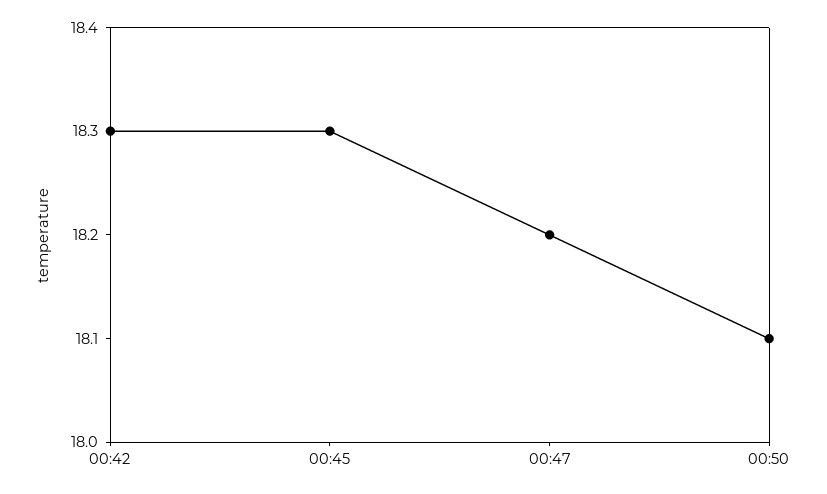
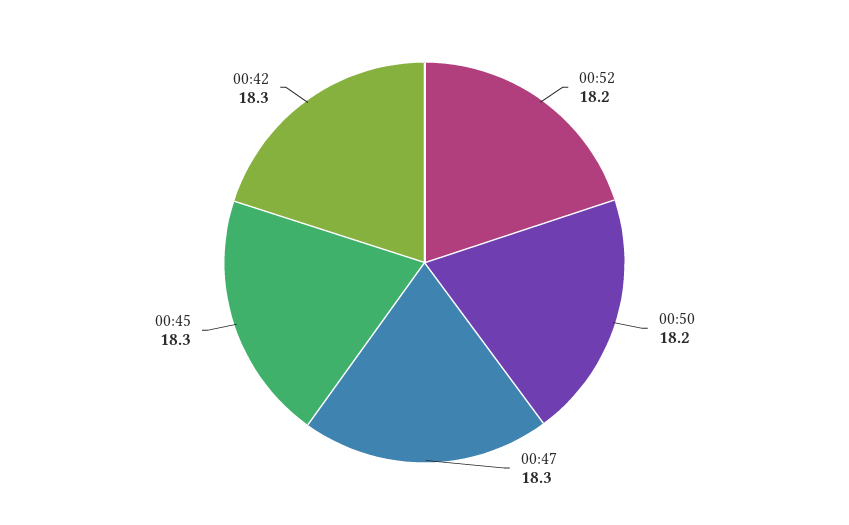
00:47: 18.2 -> 18.3
00:50: 18.1 -> 18.2
00:52: none -> 18.2

